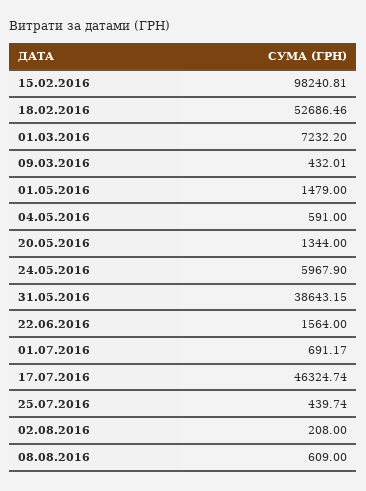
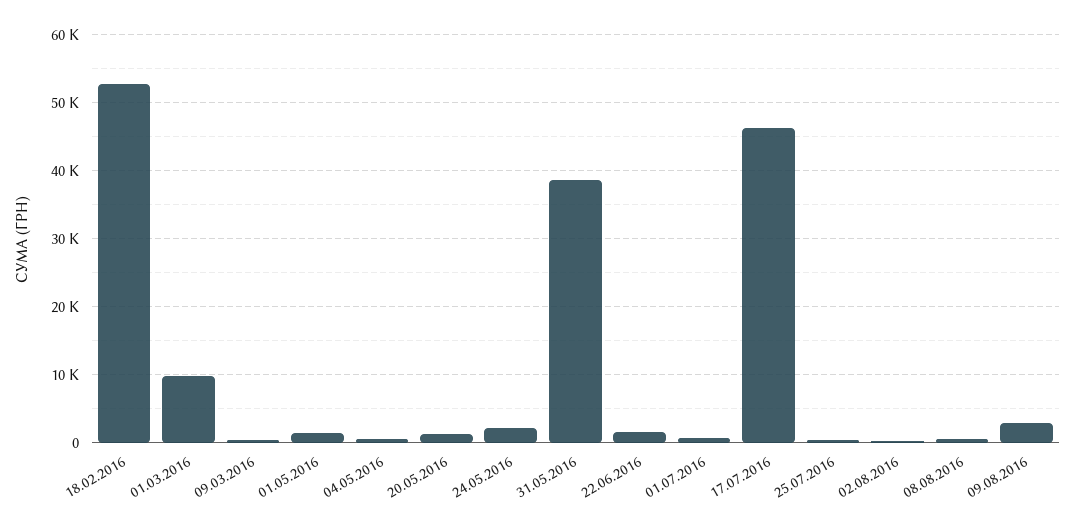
15.02.2016: 98240.81 -> none
01.03.2016: 7232.2 -> 10000
24.05.2016: 5967.9 -> 2000
09.08.2016: none -> 3000

